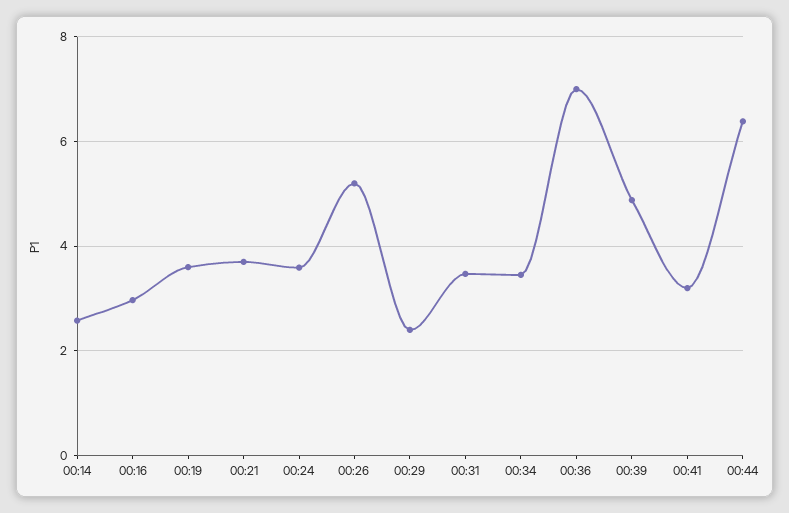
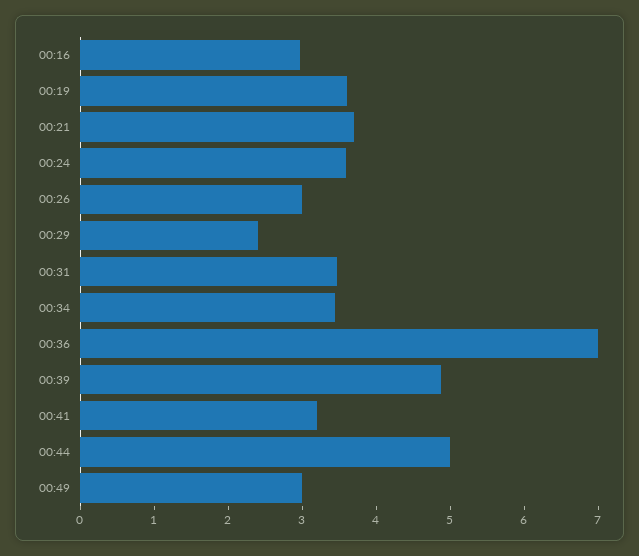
00:14: 2.6 -> none
00:26: 5.2 -> 3
00:44: 6.4 -> 5
00:49: none -> 3

